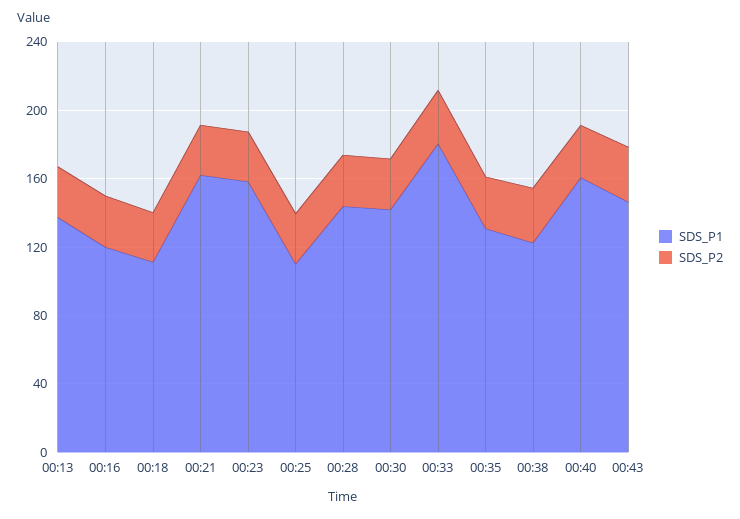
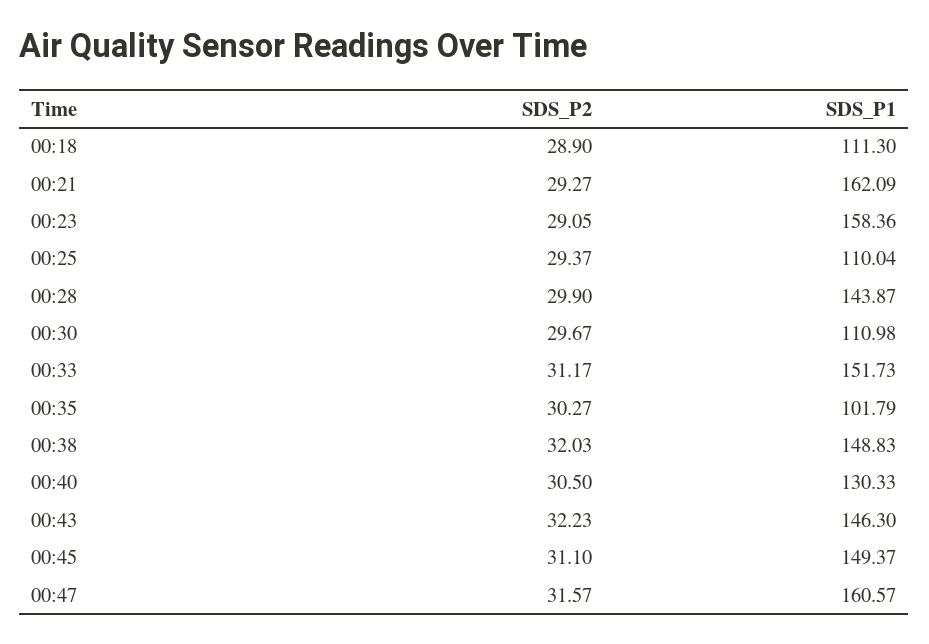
SDS_P1, 00:13: 140 -> none
SDS_P2, 00:13: 30 -> none
SDS_P1, 00:16: 120 -> none
SDS_P2, 00:16: 30 -> none
SDS_P1, 00:30: 140 -> 110.98
SDS_P1, 00:33: 180 -> 151.73
SDS_P1, 00:35: 130 -> 101.79
SDS_P1, 00:38: 120 -> 148.83
SDS_P1, 00:40: 160 -> 130.33
SDS_P2, 00:45: none -> 31.1
SDS_P1, 00:45: none -> 149.37
SDS_P2, 00:47: none -> 31.57
SDS_P1, 00:47: none -> 160.57

